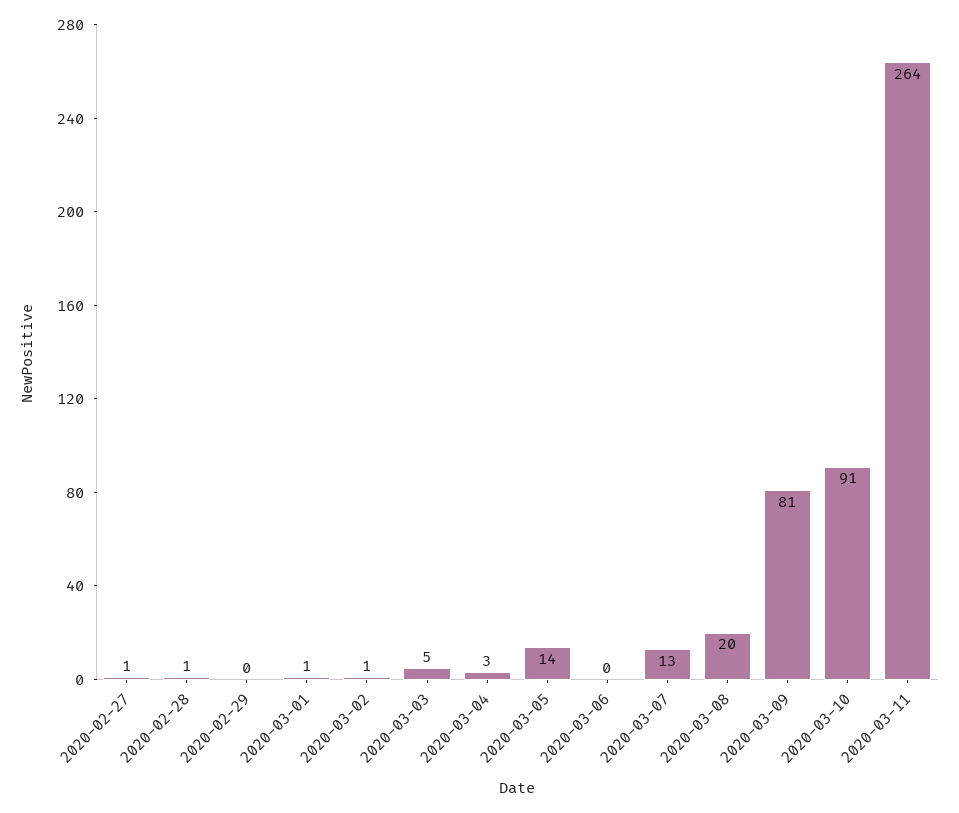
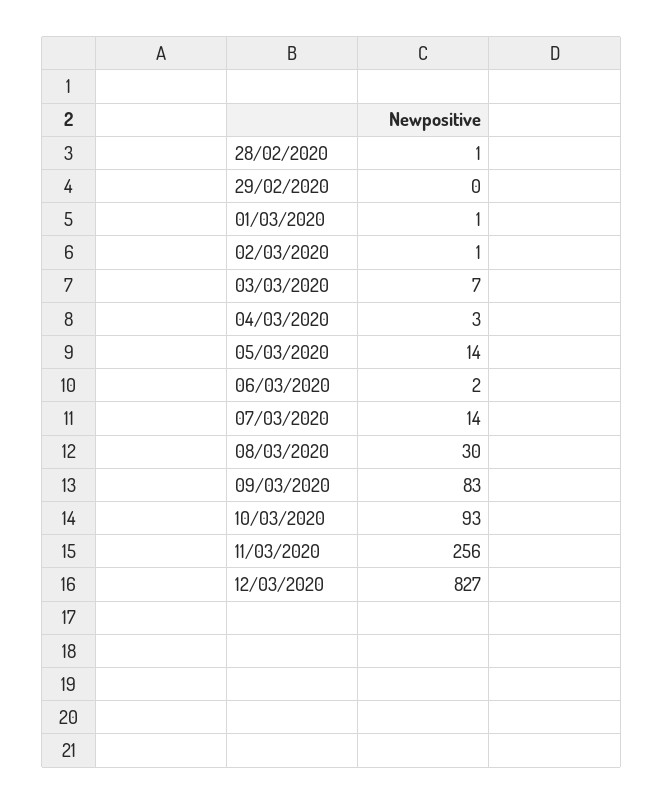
2020-02-27: 1 -> none
2020-03-03: 5 -> 7
2020-03-06: 0 -> 2
2020-03-07: 13 -> 14
2020-03-08: 20 -> 30
2020-03-09: 81 -> 83
2020-03-10: 91 -> 93
2020-03-11: 264 -> 256
12/03/2020: none -> 827

